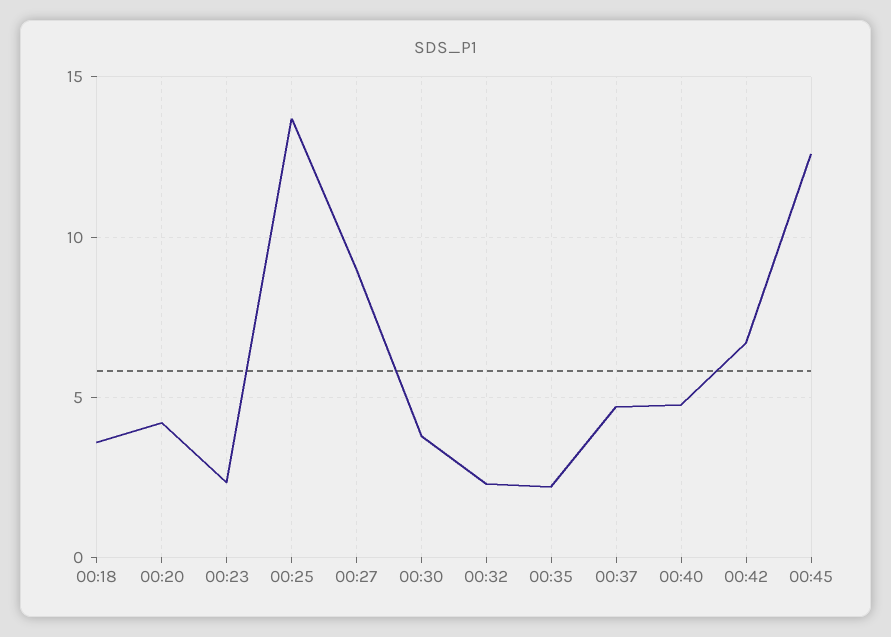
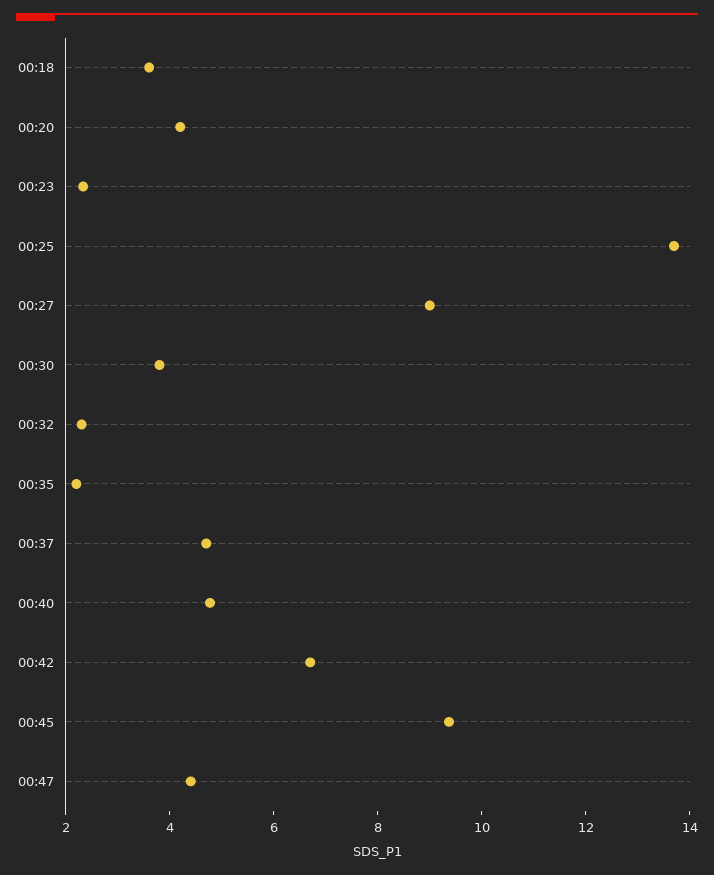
00:45: 12.5 -> 9.5
00:47: none -> 4.5

